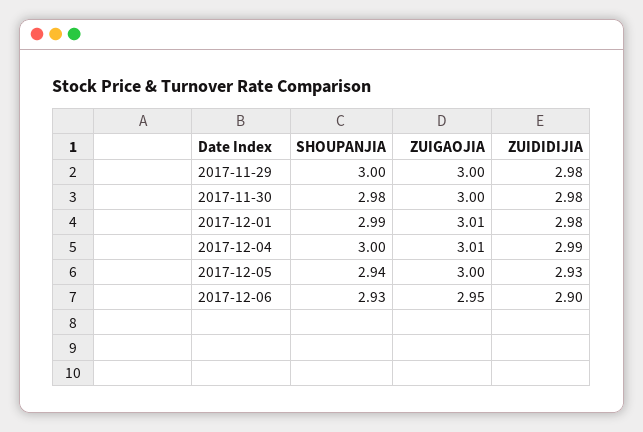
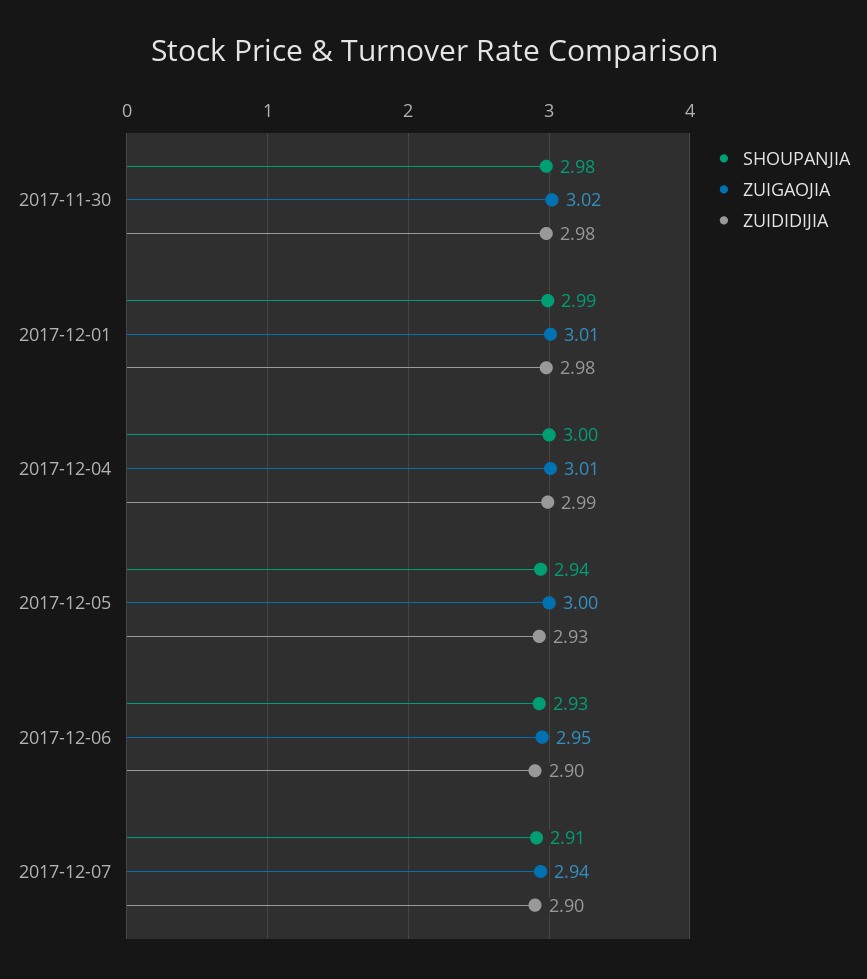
SHOUPANJIA, 2017-11-29: 3 -> none
ZUIGAOJIA, 2017-11-29: 3 -> none
ZUIDIDIJIA, 2017-11-29: 2.98 -> none
ZUIGAOJIA, 2017-11-30: 3 -> 3.02
SHOUPANJIA, 2017-12-07: none -> 2.91
ZUIGAOJIA, 2017-12-07: none -> 2.94
ZUIDIDIJIA, 2017-12-07: none -> 2.9

